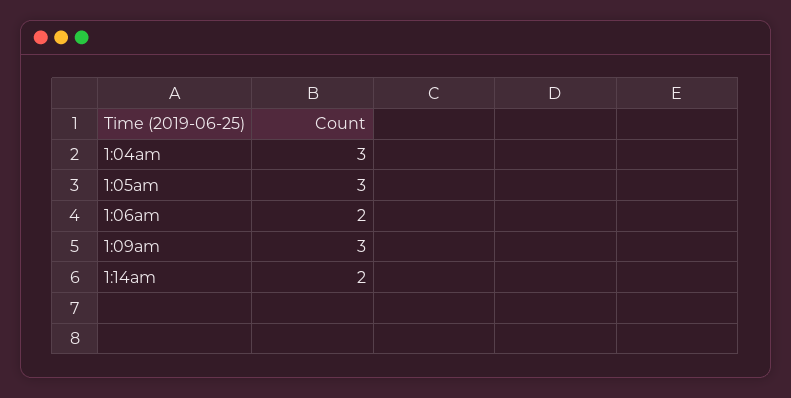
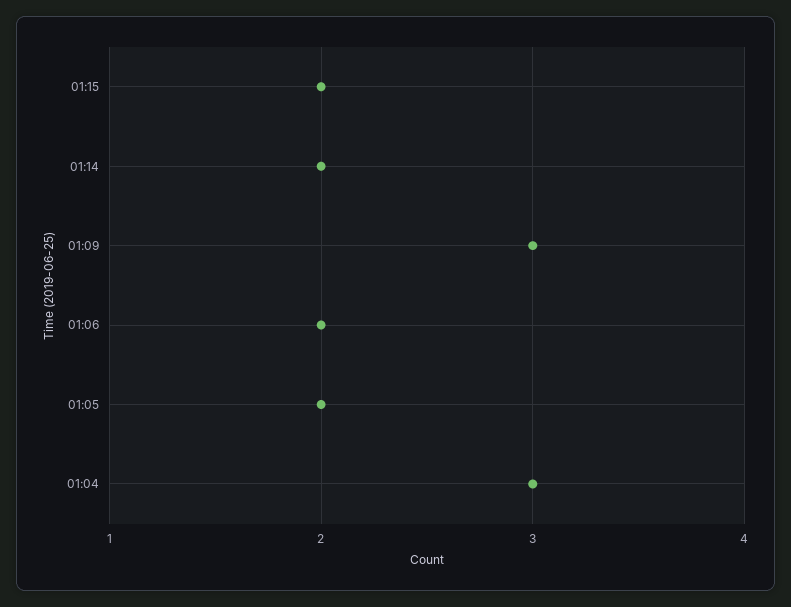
1:05am: 3 -> 2
01:15: none -> 2

